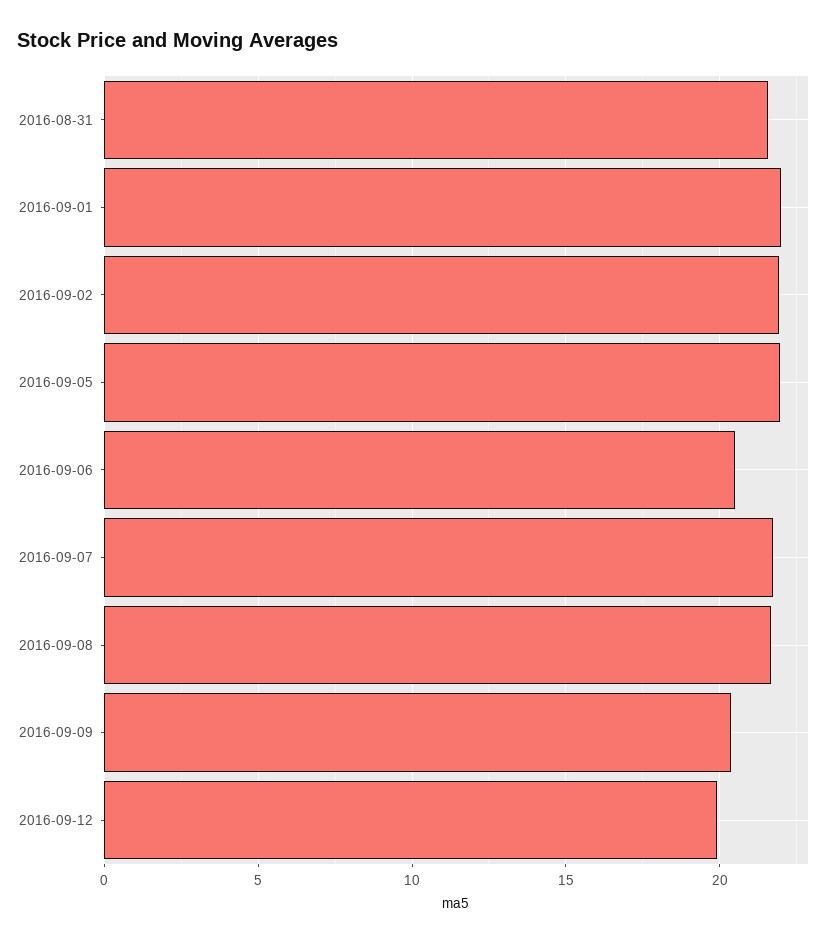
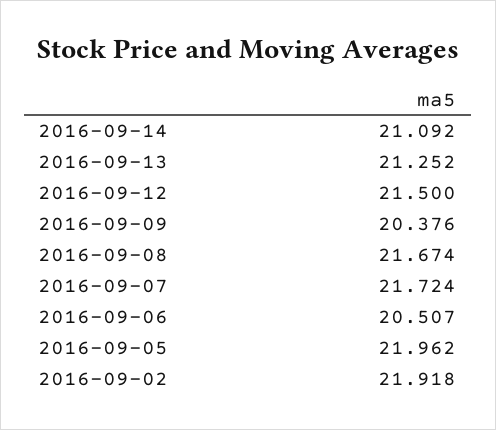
2016-08-31: 21.5 -> none
2016-09-01: 22 -> none
2016-09-12: 20 -> 21.5
2016-09-14: none -> 21.092
2016-09-13: none -> 21.252

